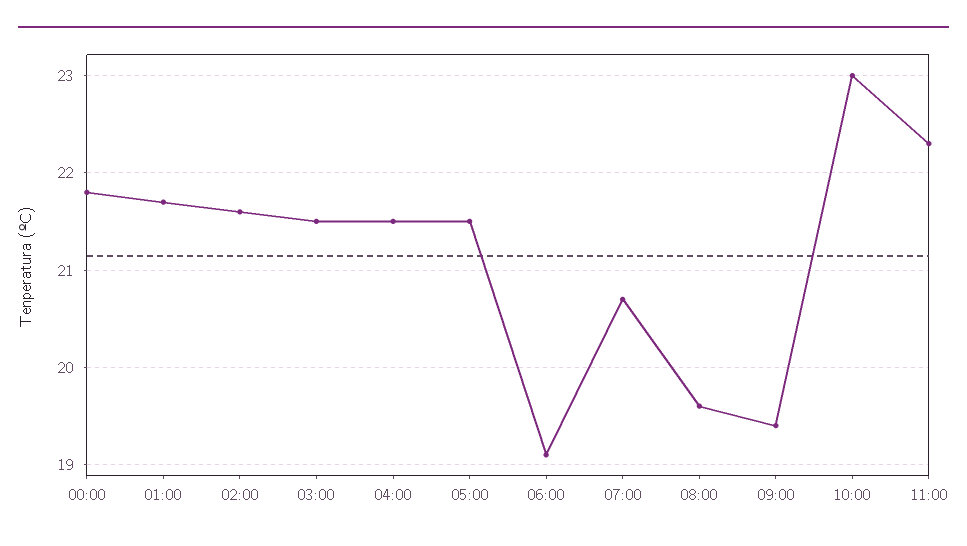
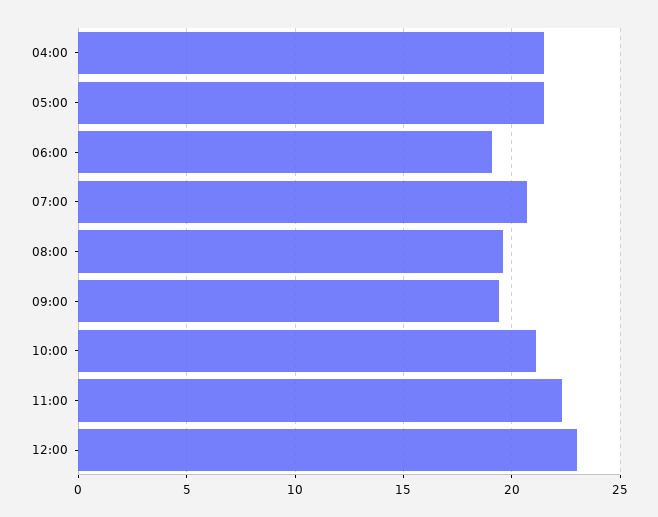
00:00: 21.8 -> none
01:00: 21.7 -> none
02:00: 21.6 -> none
03:00: 21.5 -> none
10:00: 23 -> 21
12:00: none -> 23

